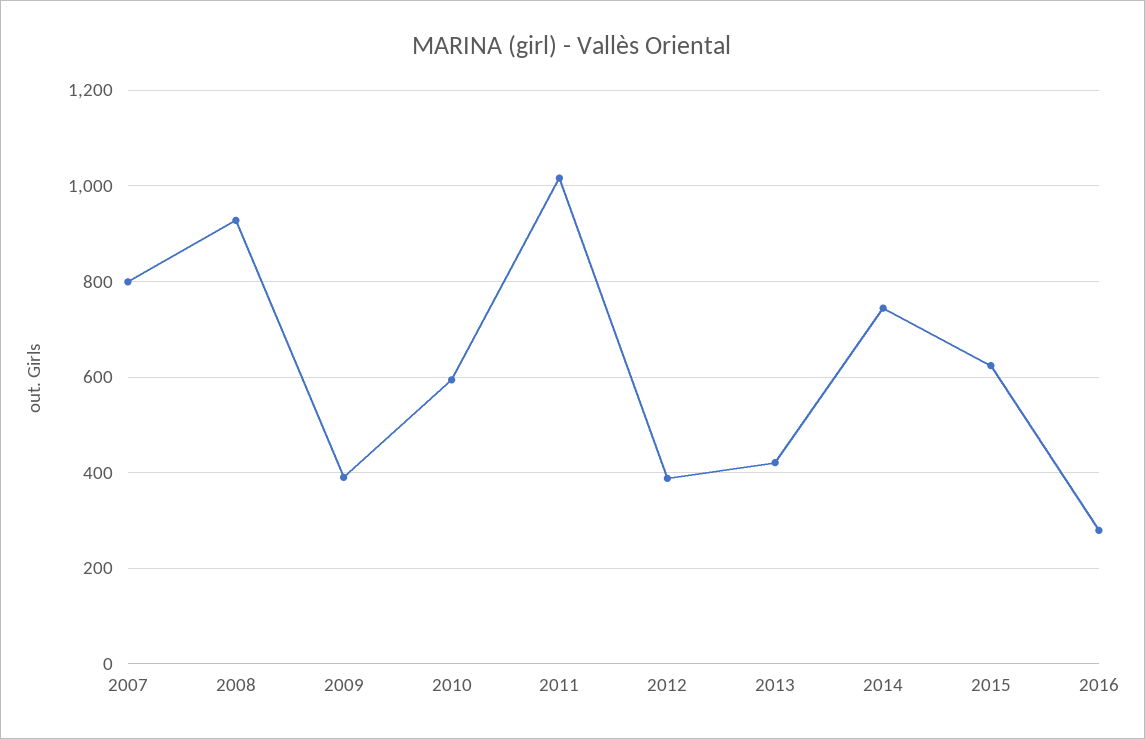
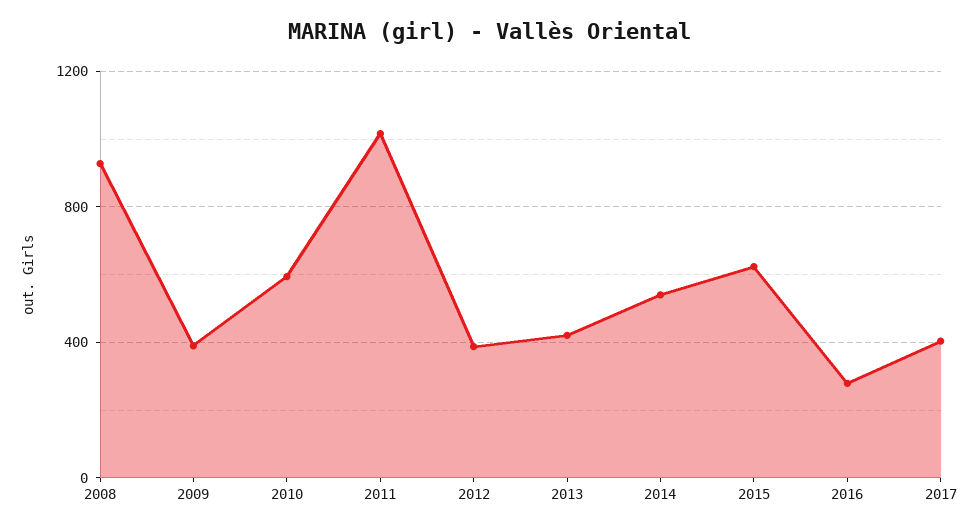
2007: 800 -> none
2014: 740 -> 550
2017: none -> 400

